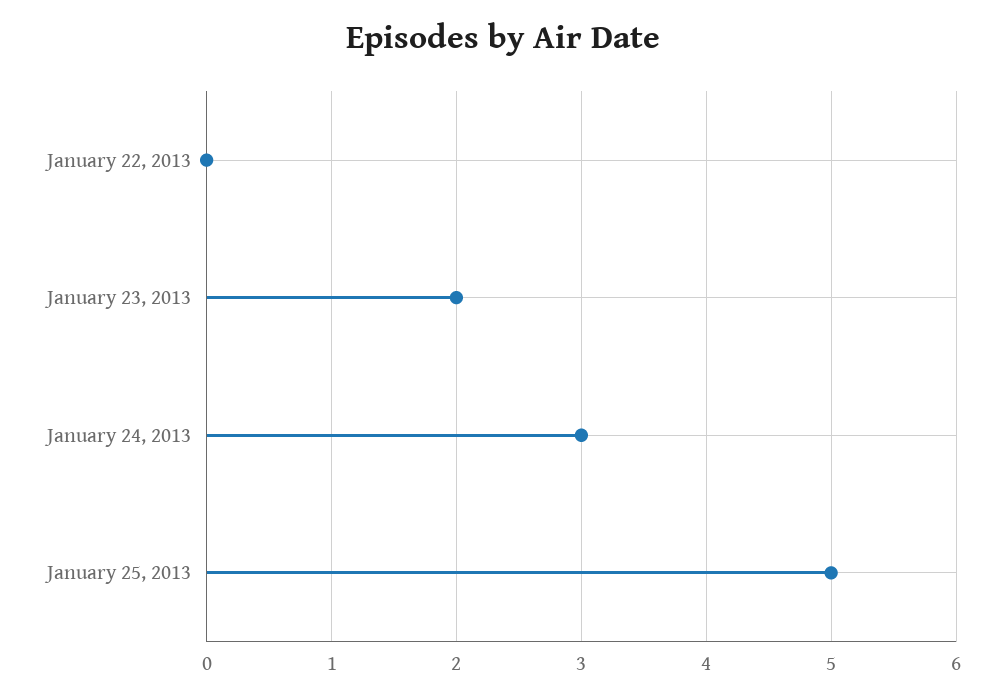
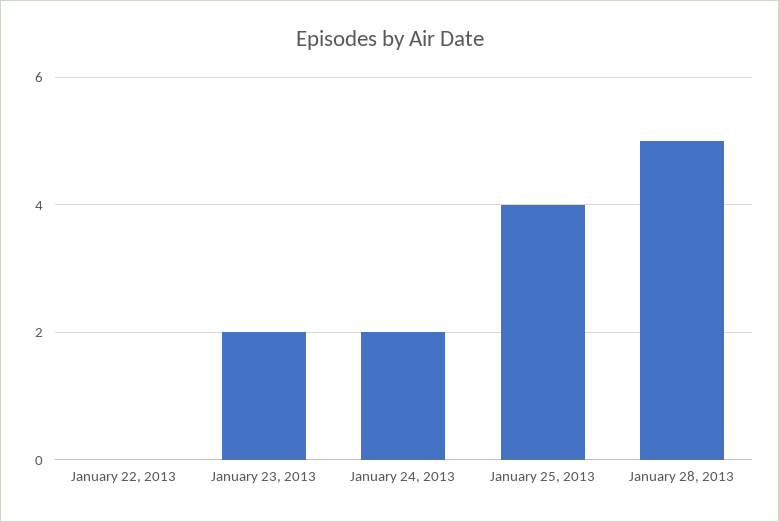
January 24, 2013: 3 -> 2
January 25, 2013: 5 -> 4
January 28, 2013: none -> 5

